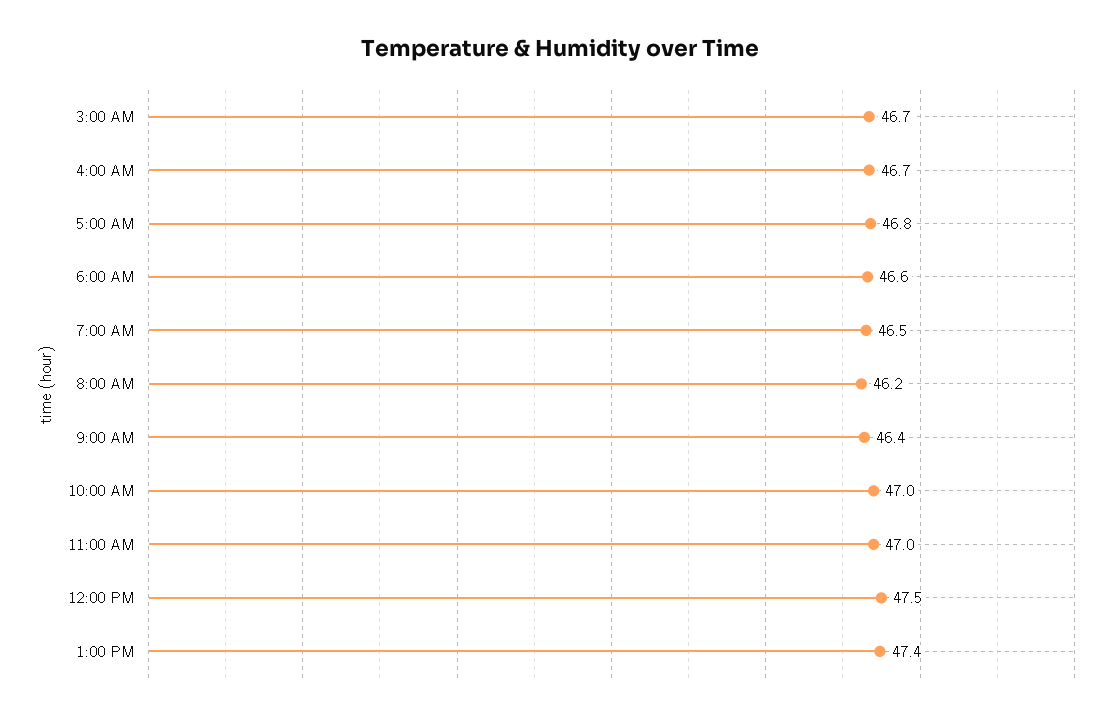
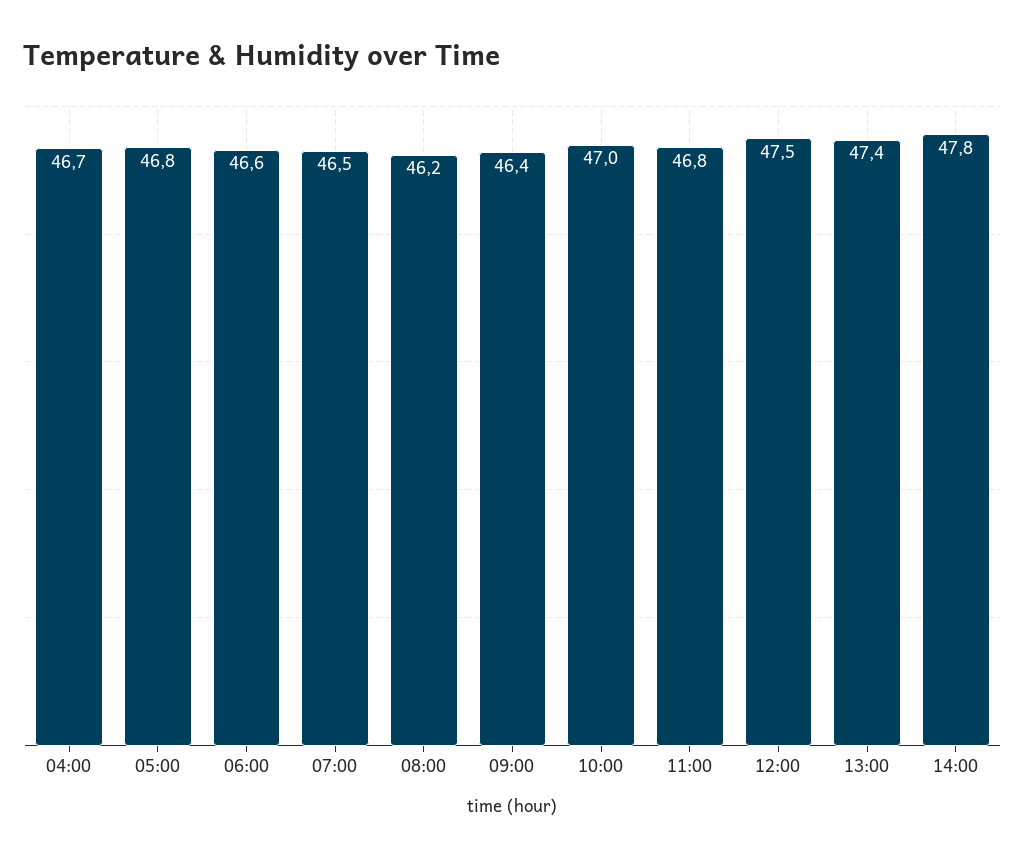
3:00 AM: 46.7 -> none
11:00 AM: 47 -> 46.8
14:00: none -> 47.8

